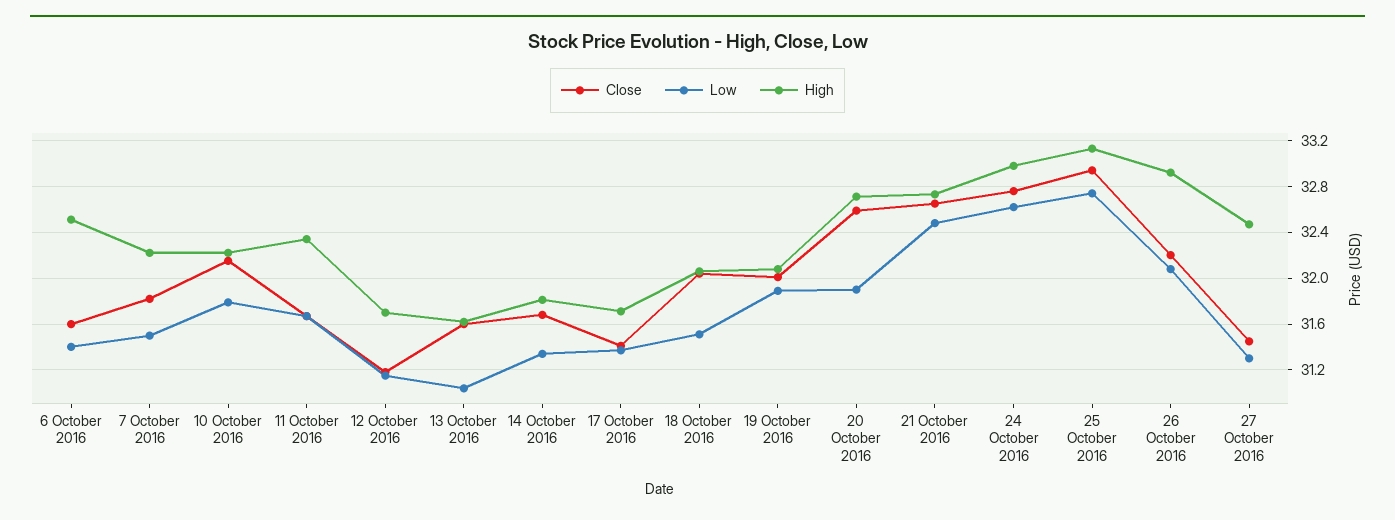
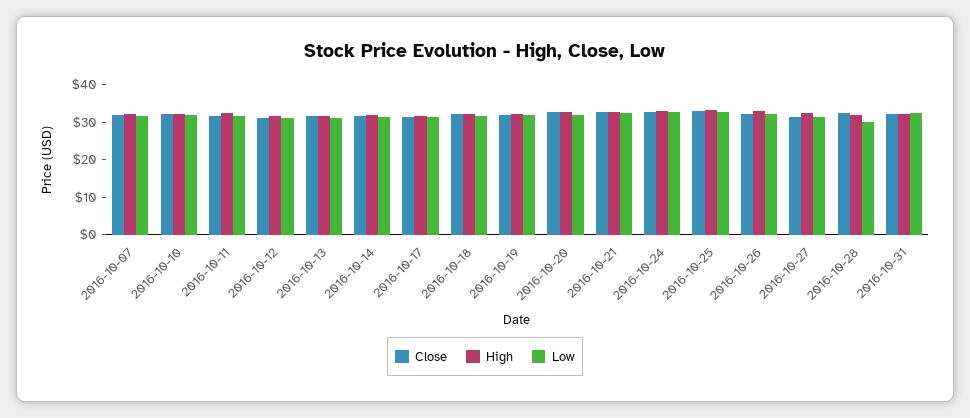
Close, 6 October 2016: 31.6 -> none
Low, 6 October 2016: 31.4 -> none
High, 6 October 2016: 32.5 -> none
Close, 2016-10-28: none -> 32.5
High, 2016-10-28: none -> 32.5
Low, 2016-10-28: none -> 30
Close, 2016-10-31: none -> 32.5
High, 2016-10-31: none -> 32.5
Low, 2016-10-31: none -> 32.5

